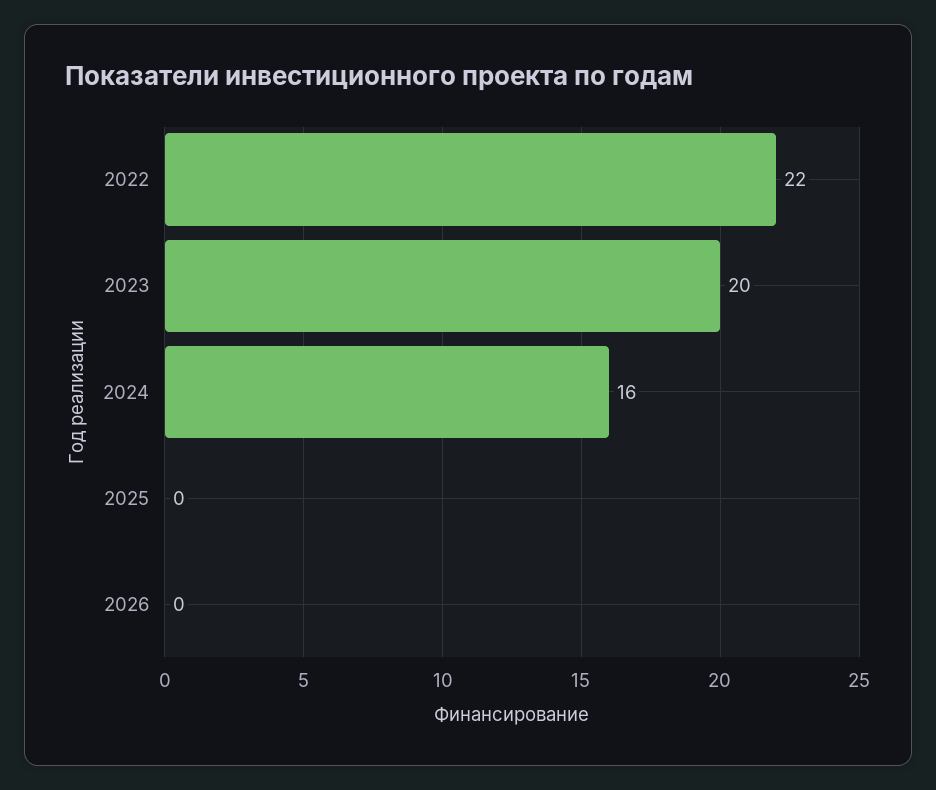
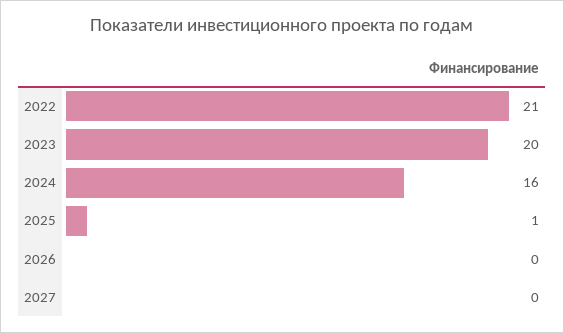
2022: 22 -> 21
2025: 0 -> 1
2027: none -> 0

